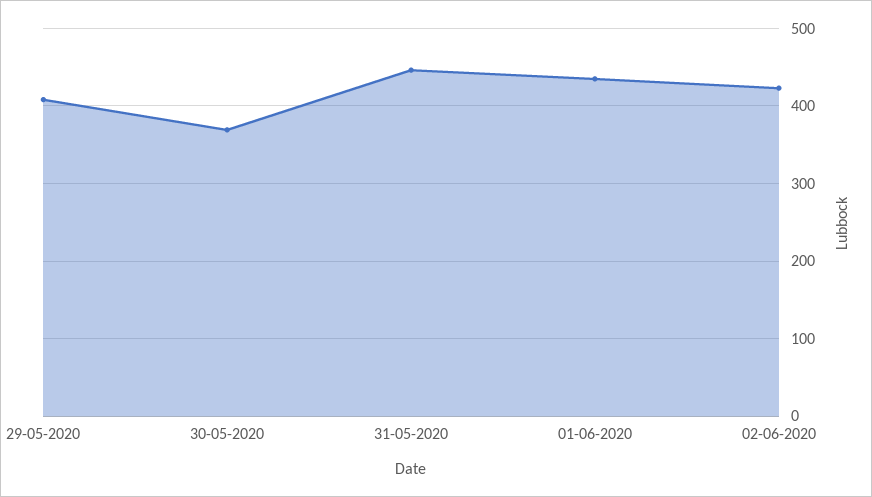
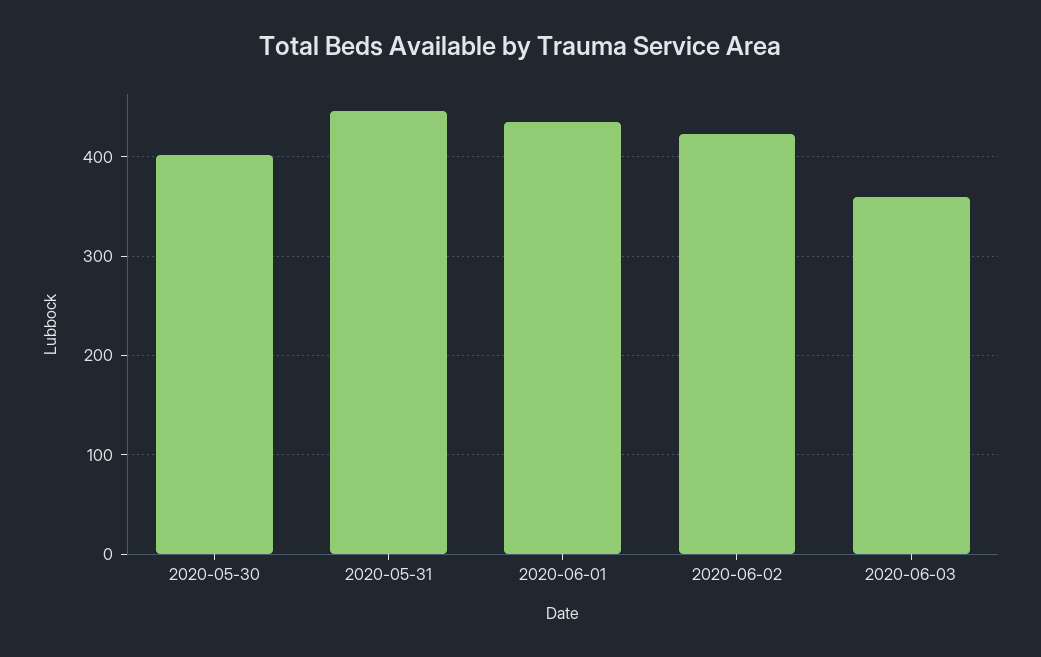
29-05-2020: 410 -> none
30-05-2020: 370 -> 400
2020-06-03: none -> 360

